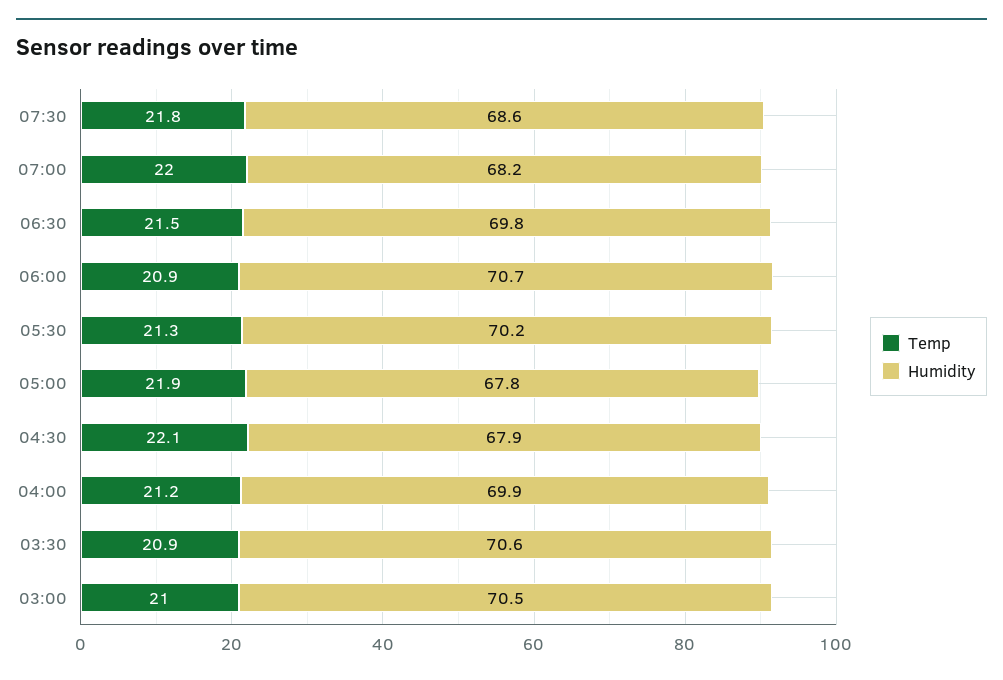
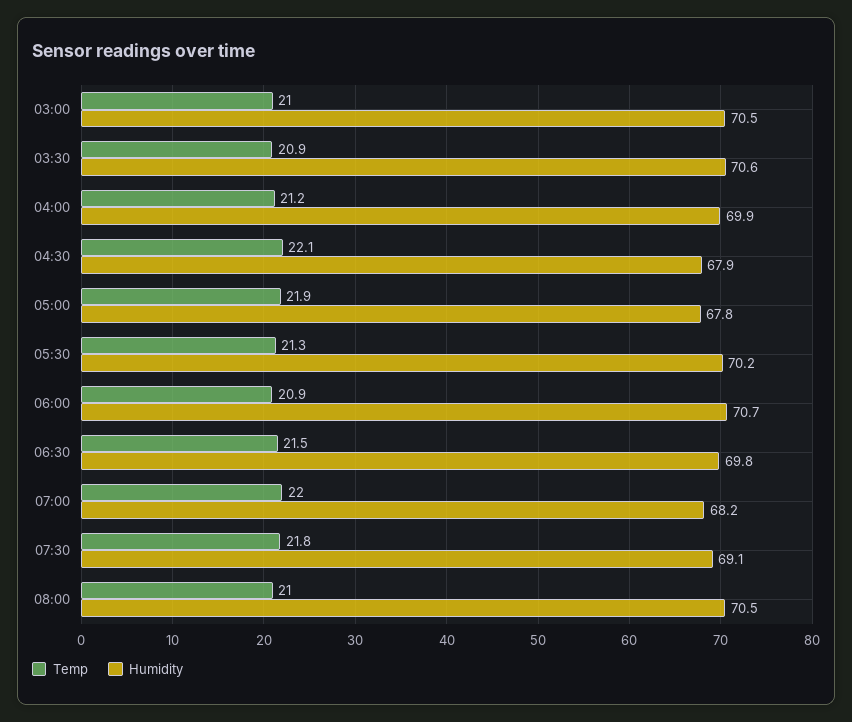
Humidity, 07:30: 68.6 -> 69.1
Temp, 08:00: none -> 21
Humidity, 08:00: none -> 70.5

